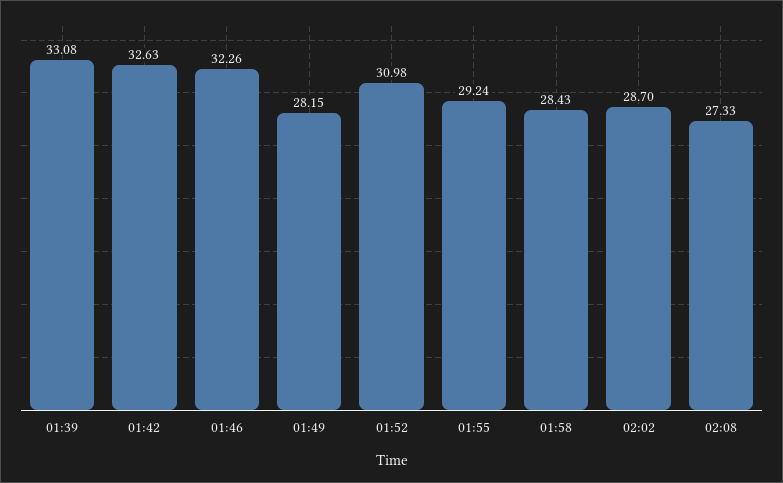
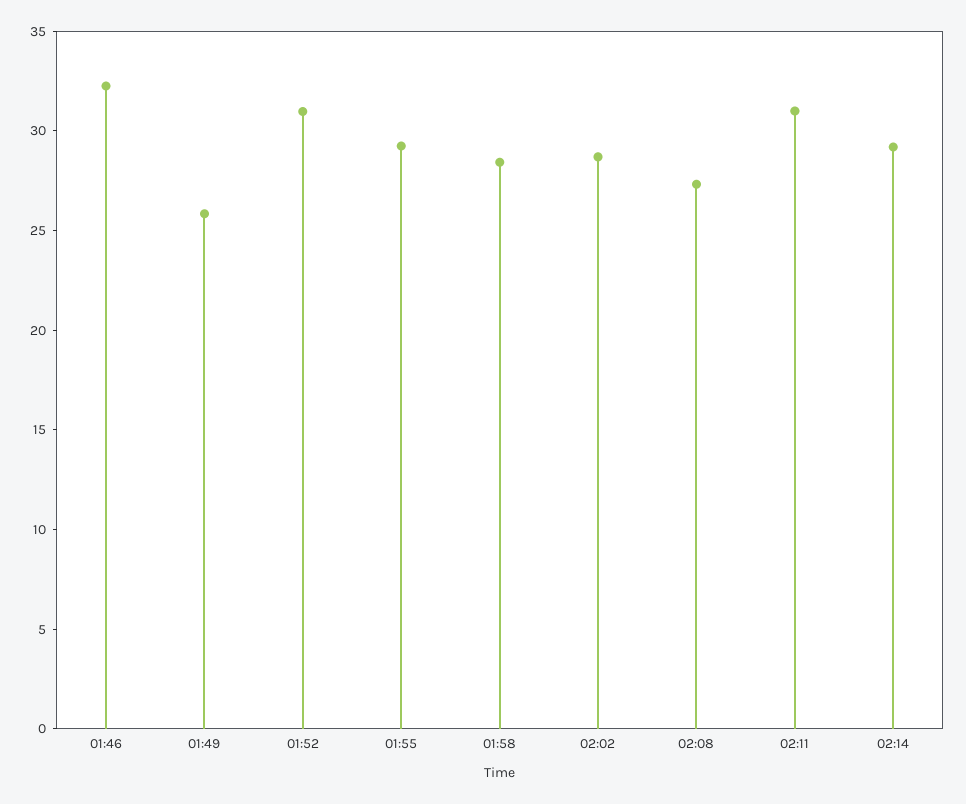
01:39: 33.08 -> none
01:42: 32.63 -> none
01:49: 28.15 -> 26
02:11: none -> 31
02:14: none -> 29

